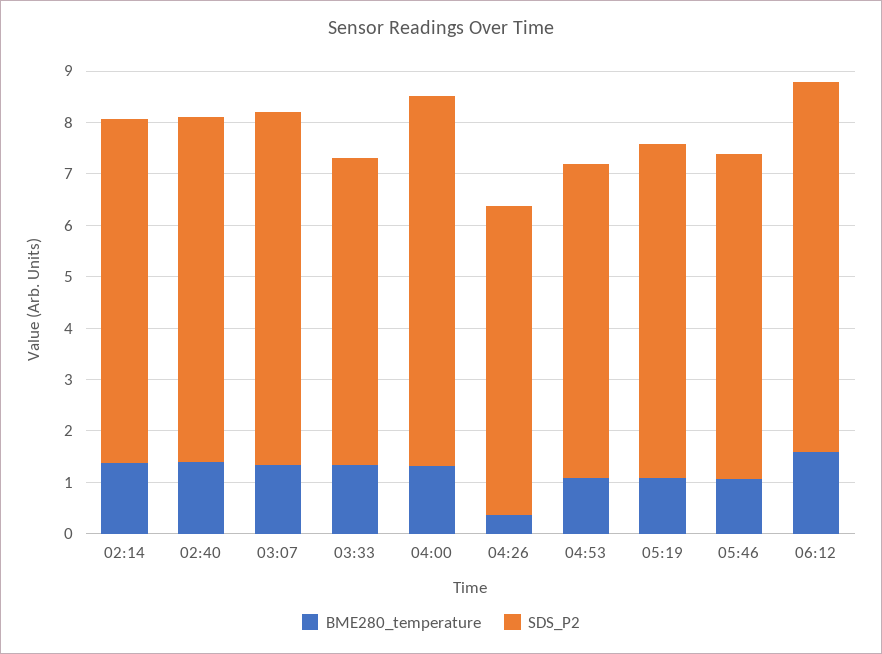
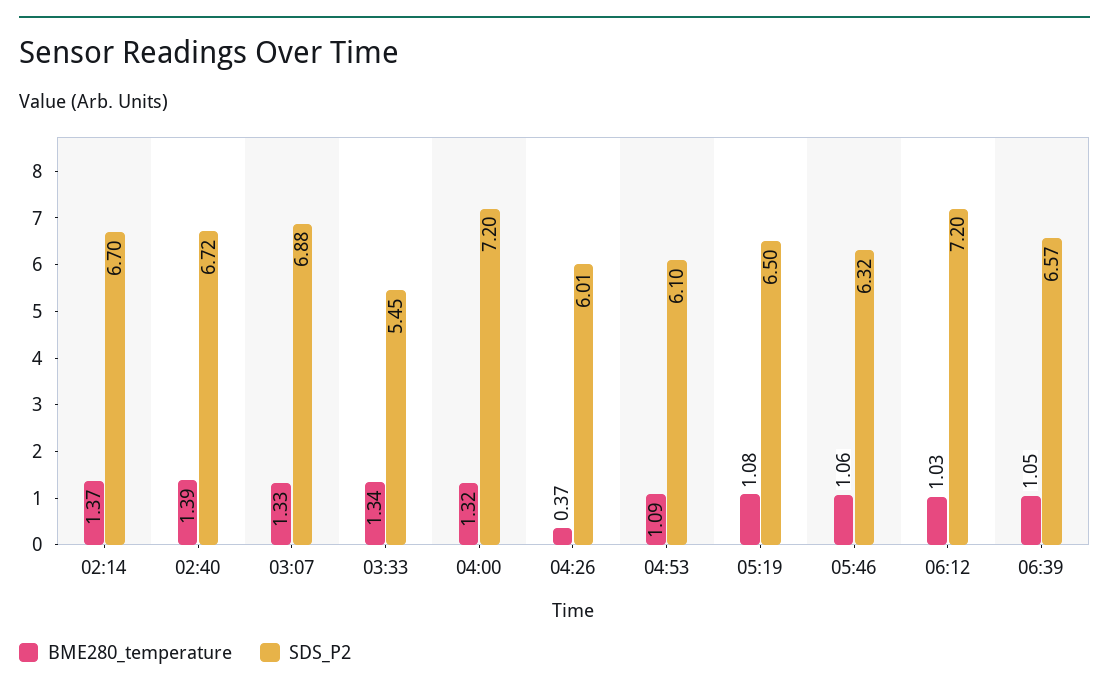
SDS_P2, 03:33: 6 -> 5.45
BME280_temperature, 06:12: 1.6 -> 1.03
BME280_temperature, 06:39: none -> 1.05
SDS_P2, 06:39: none -> 6.57

